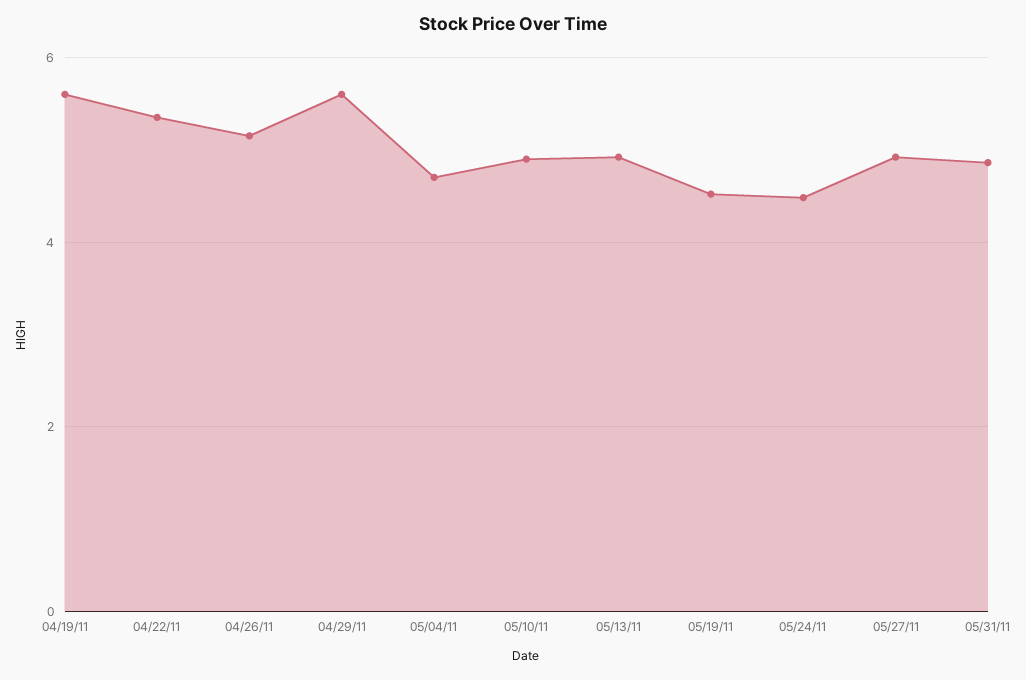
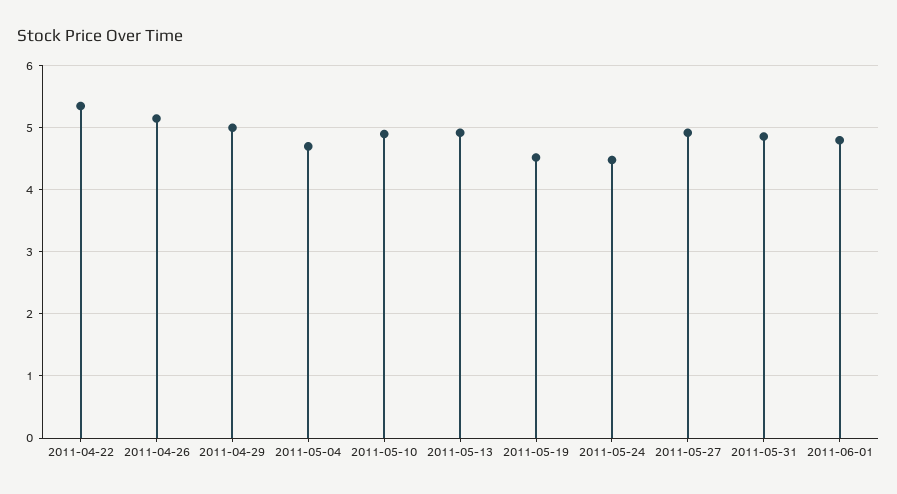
04/19/11: 5.6 -> none
04/29/11: 5.6 -> 5
2011-06-01: none -> 4.8

